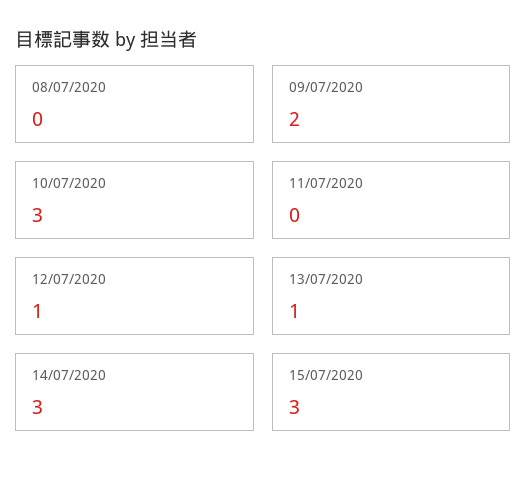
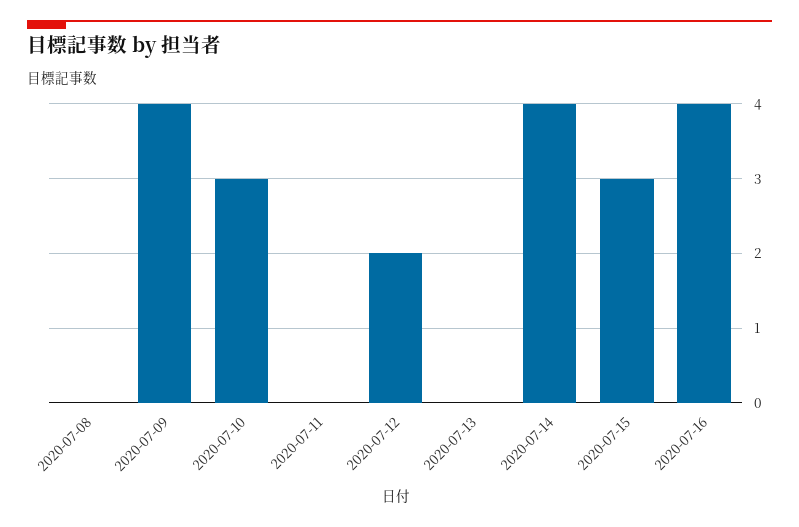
09/07/2020: 2 -> 4
12/07/2020: 1 -> 2
13/07/2020: 1 -> 0
14/07/2020: 3 -> 4
2020-07-16: none -> 4

